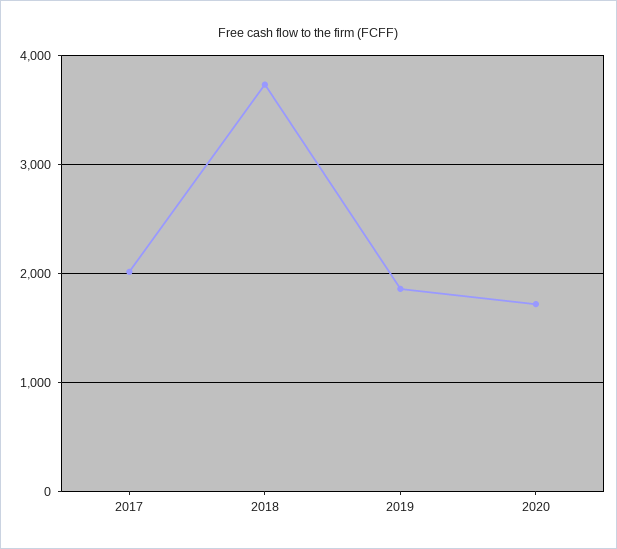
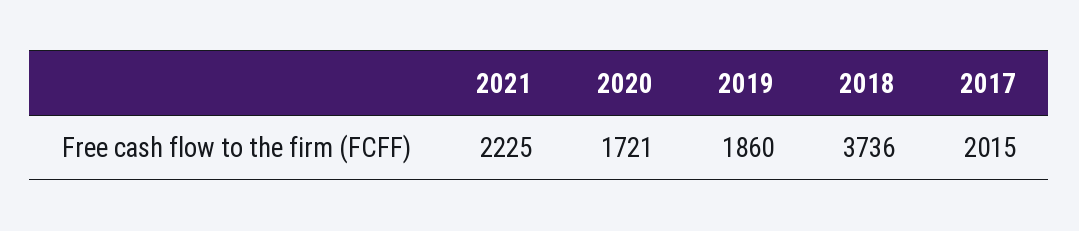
2021: none -> 2225

